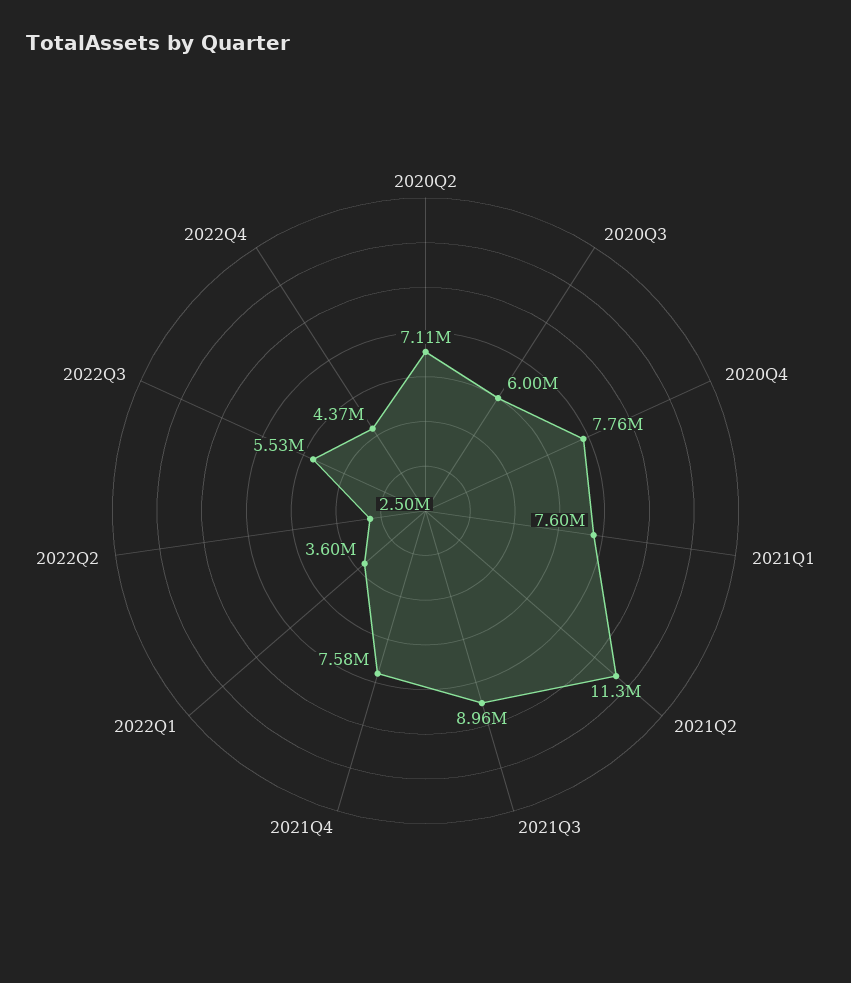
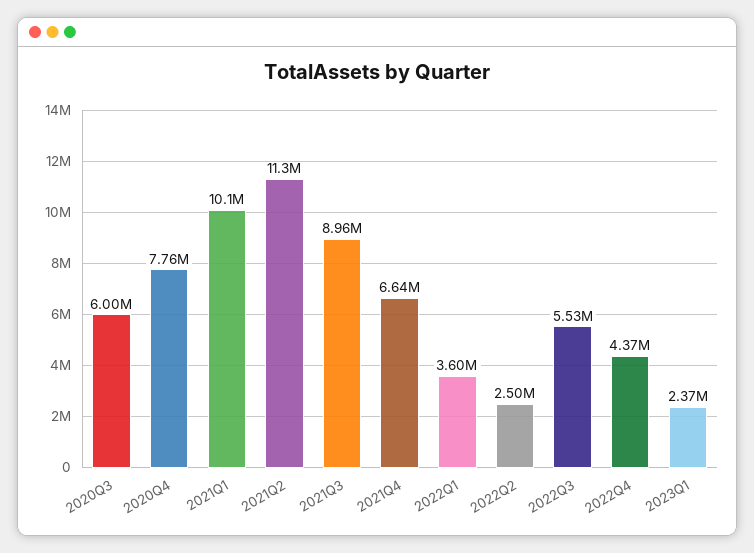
2020Q2: 7110000 -> none
2021Q1: 7600000 -> 10100000
2021Q4: 7580000 -> 6640000
2023Q1: none -> 2370000

